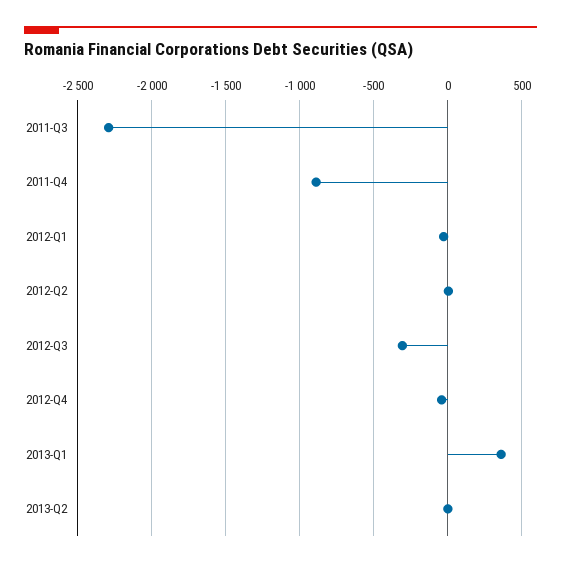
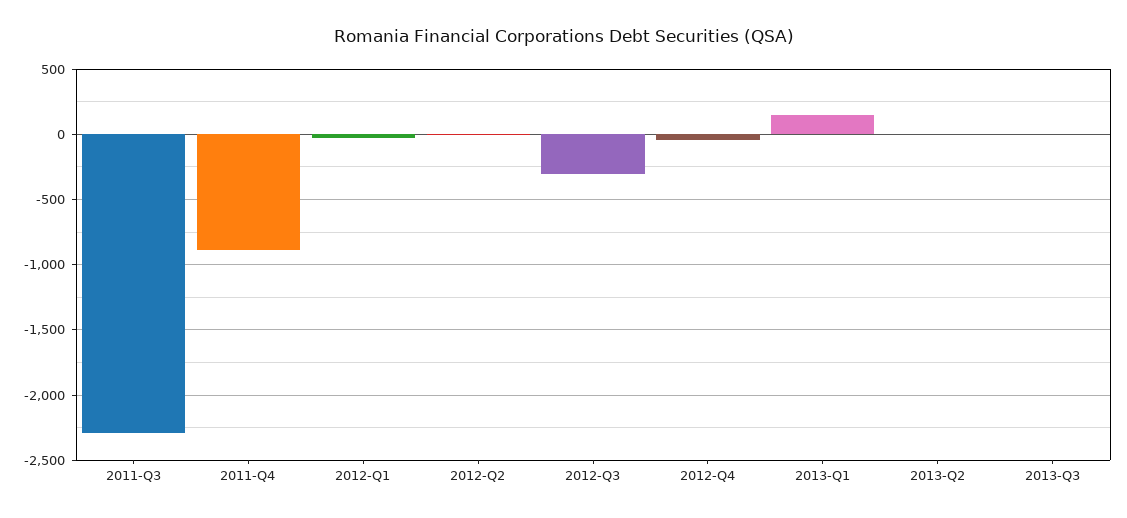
2013-Q1: 350 -> 150
2013-Q3: none -> 0

